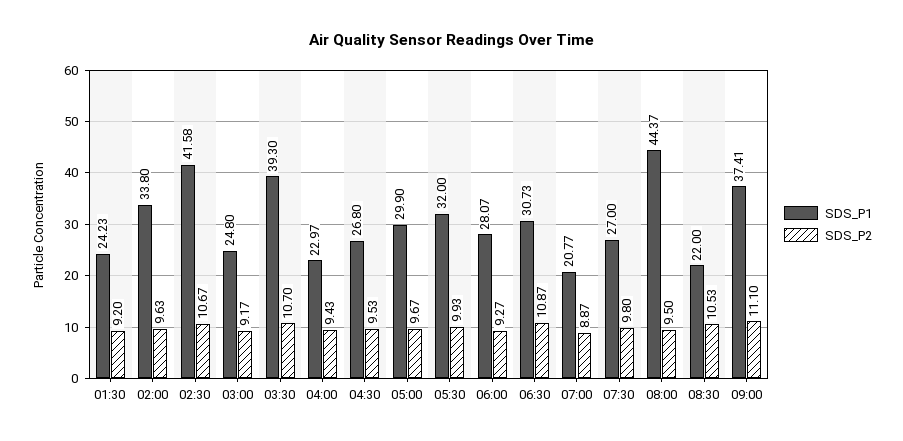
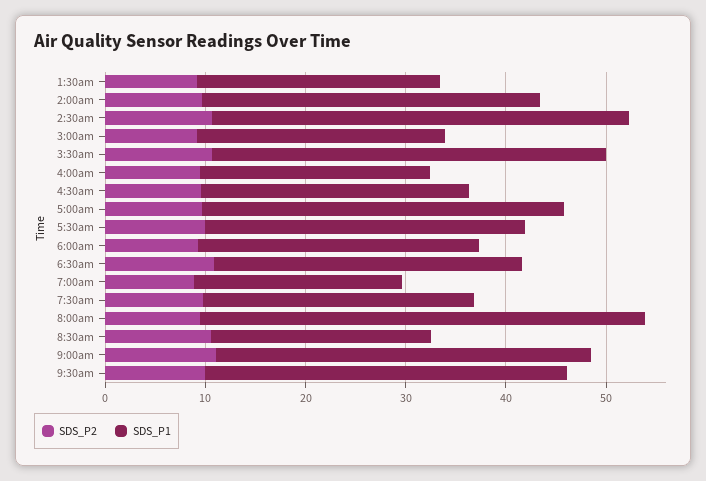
SDS_P1, 05:00: 29.9 -> 36
SDS_P2, 9:30am: none -> 10
SDS_P1, 9:30am: none -> 36

